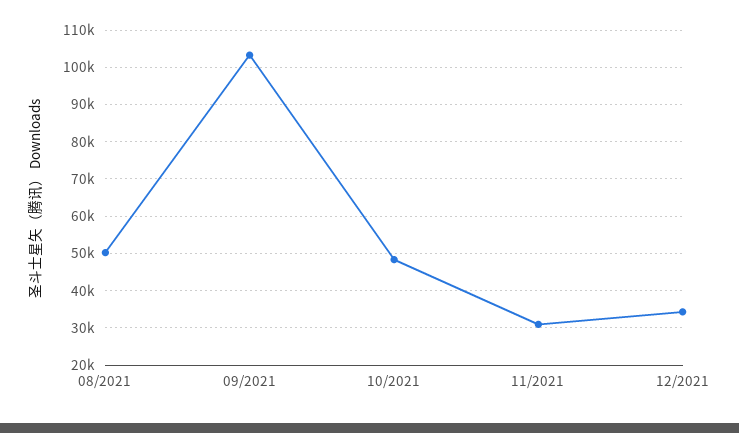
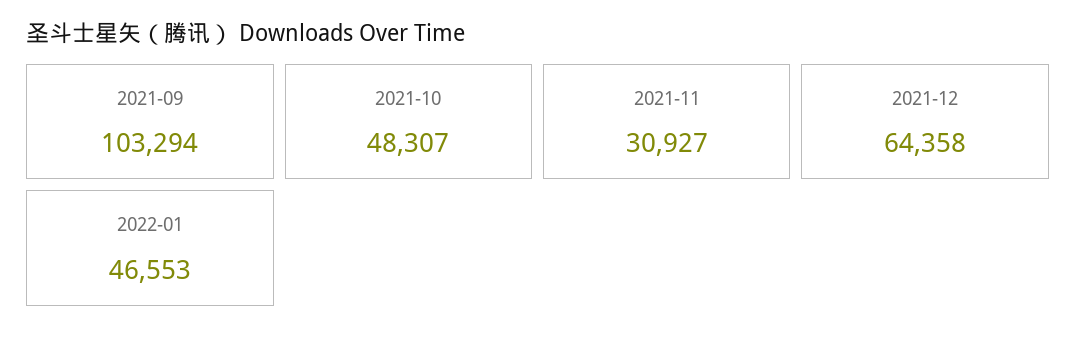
08/2021: 50000 -> none
12/2021: 34000 -> 64358
2022-01: none -> 46553

